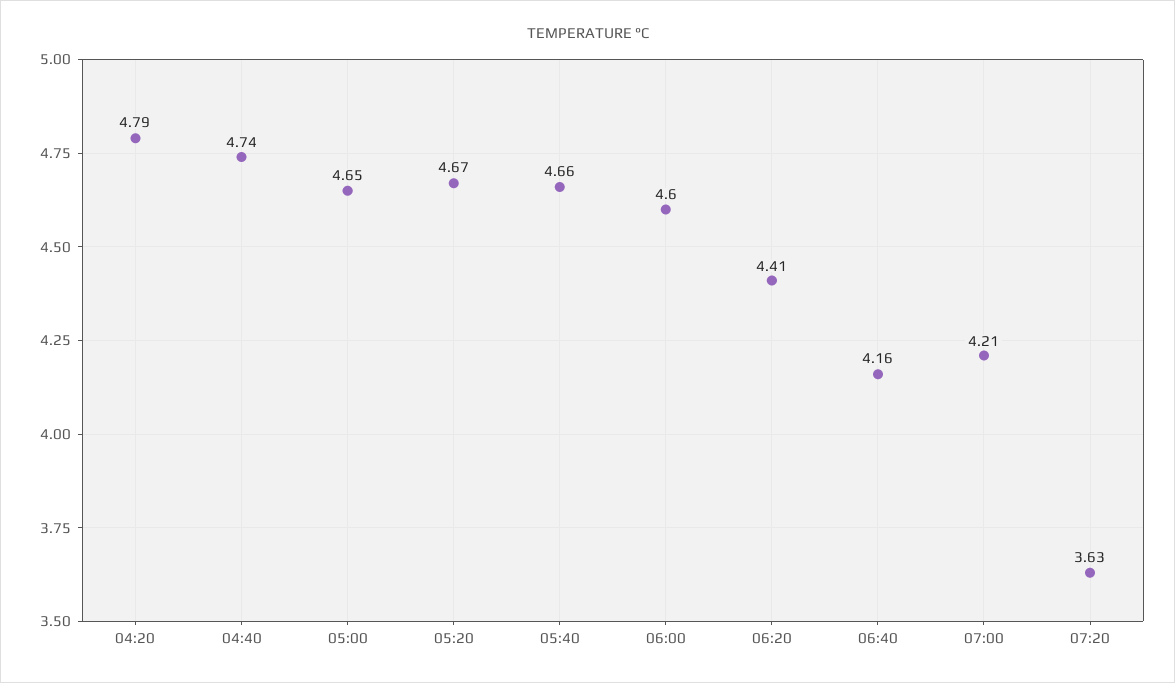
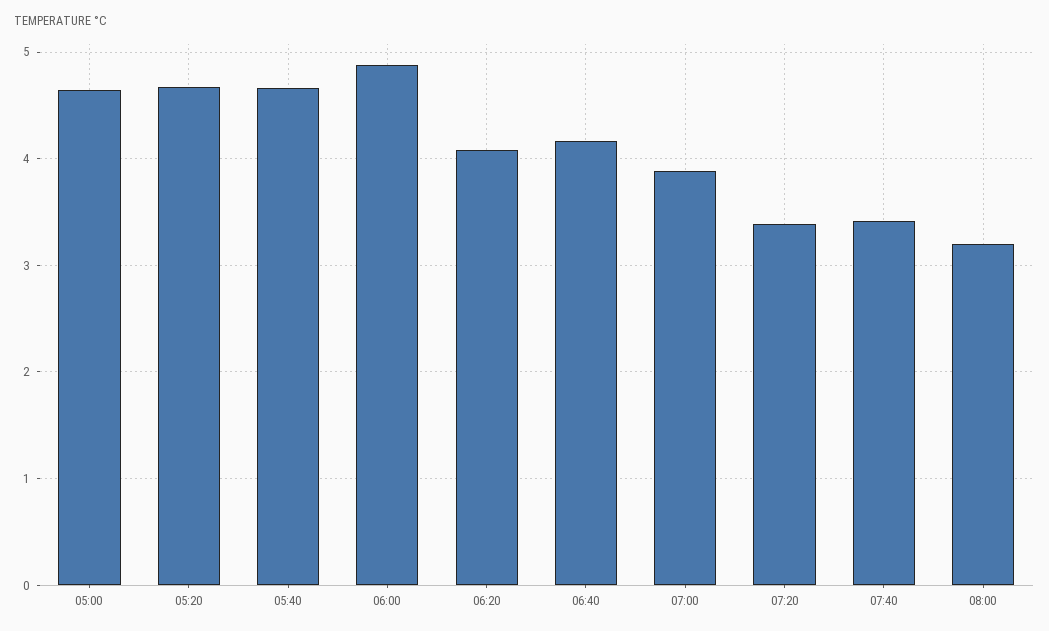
04:20: 4.79 -> none
04:40: 4.74 -> none
06:00: 4.6 -> 4.9
06:20: 4.41 -> 4.1
07:00: 4.21 -> 3.9
07:20: 3.63 -> 3.4
07:40: none -> 3.4
08:00: none -> 3.2

